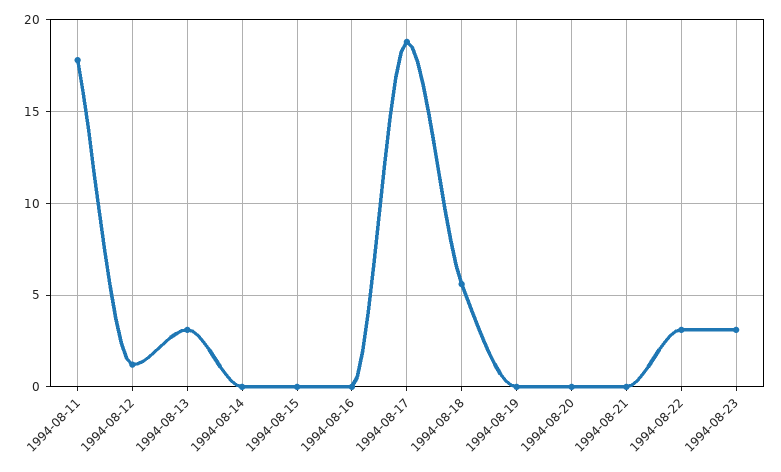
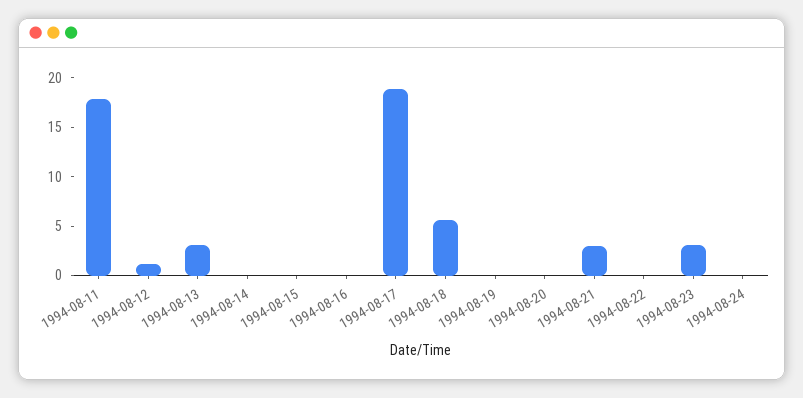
1994-08-21: 0 -> 3
1994-08-22: 3 -> 0
1994-08-24: none -> 0

